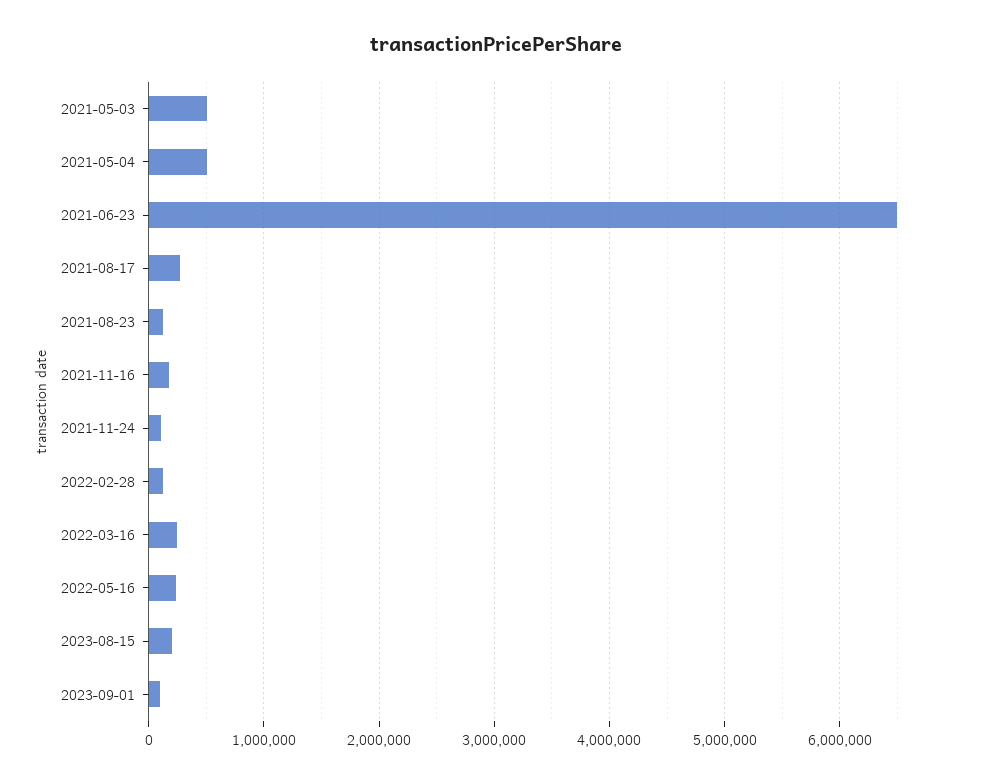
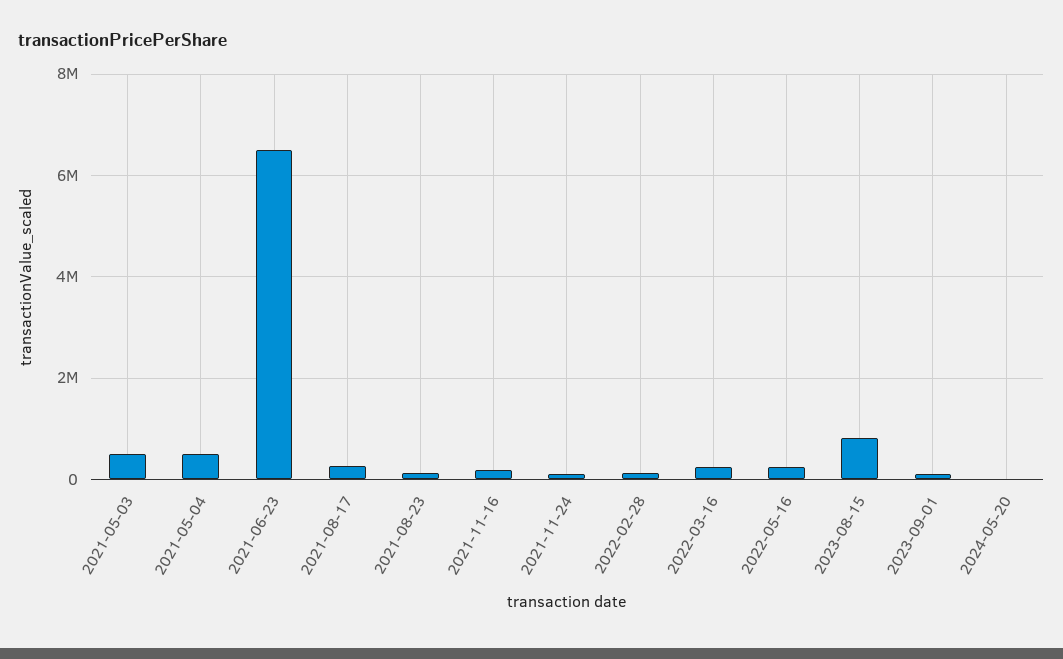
2023-08-15: 200000 -> 800000
2024-05-20: none -> 0

